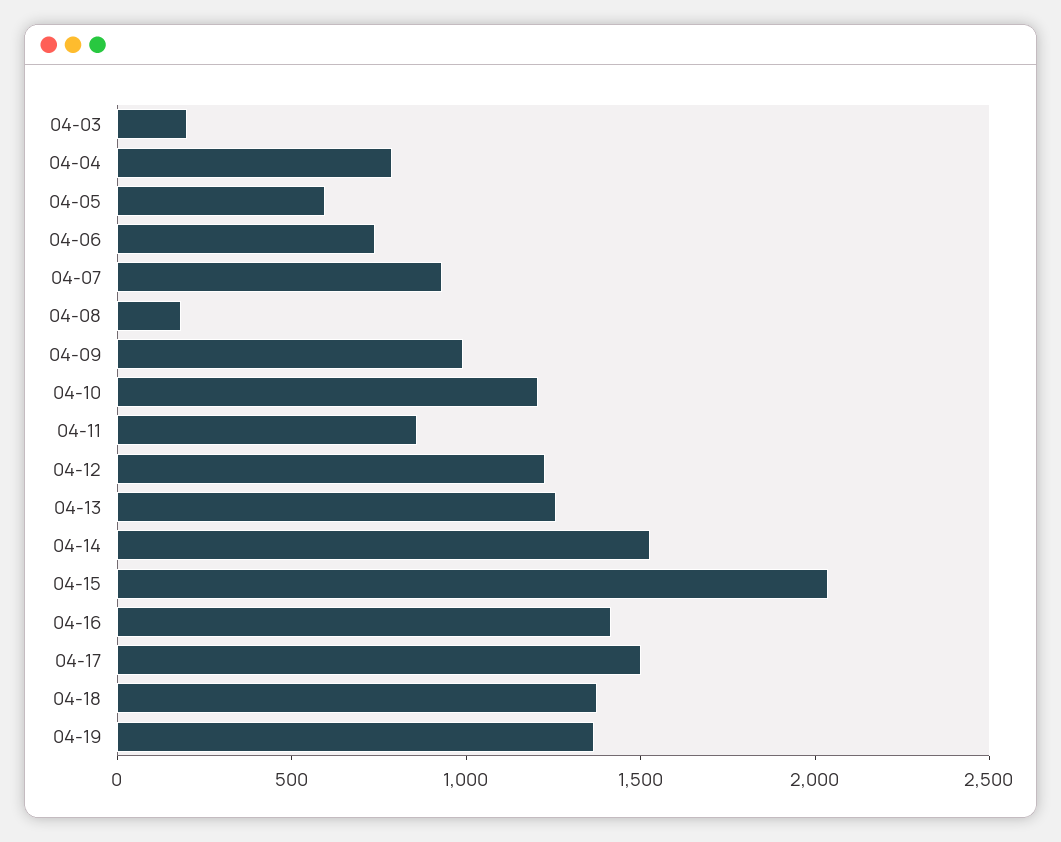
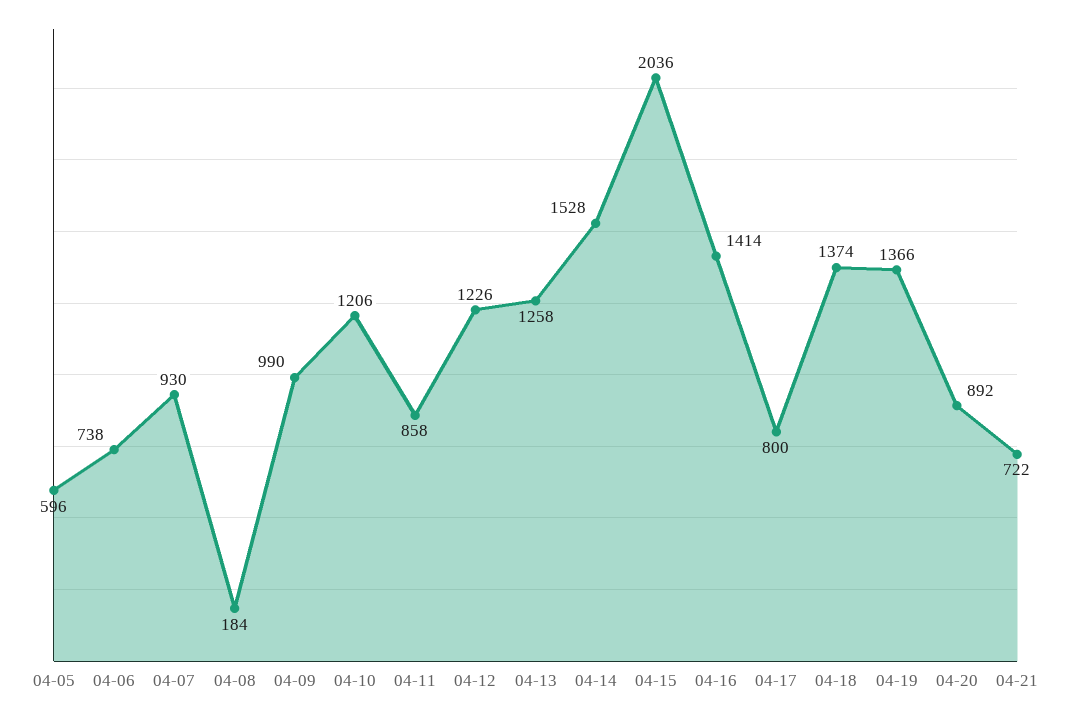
04-03: 200 -> none
04-04: 800 -> none
04-17: 1500 -> 800
04-20: none -> 892
04-21: none -> 722

